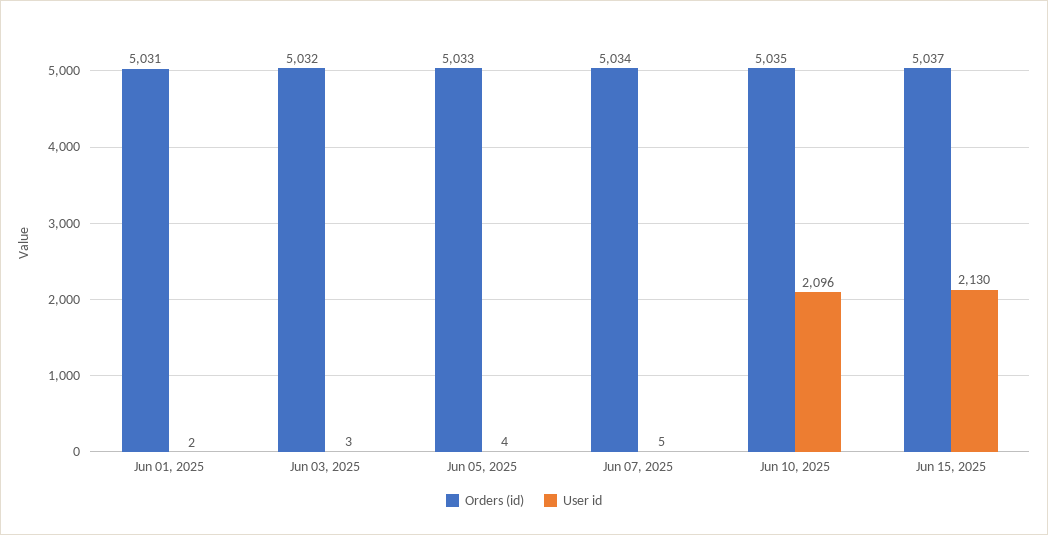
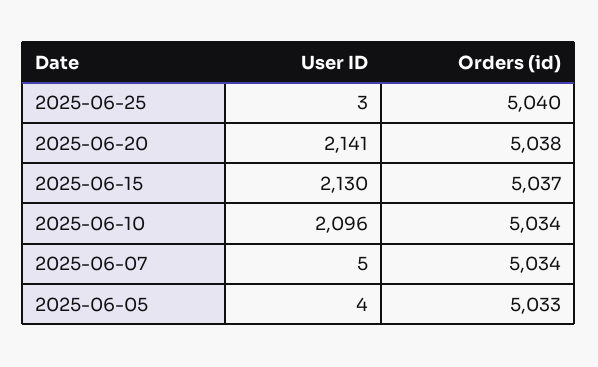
Orders (id), Jun 01, 2025: 5031 -> none
User id, Jun 01, 2025: 2 -> none
Orders (id), Jun 03, 2025: 5032 -> none
User id, Jun 03, 2025: 3 -> none
Orders (id), Jun 10, 2025: 5035 -> 5034
User id, 2025-06-25: none -> 3
Orders (id), 2025-06-25: none -> 5040
User id, 2025-06-20: none -> 2141
Orders (id), 2025-06-20: none -> 5038

